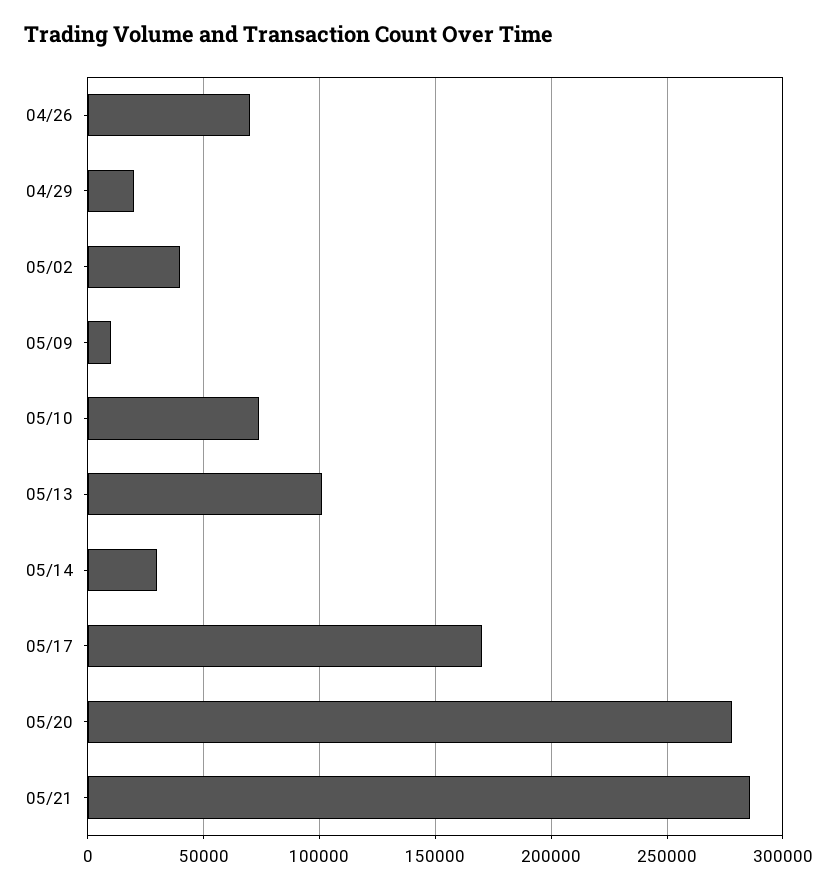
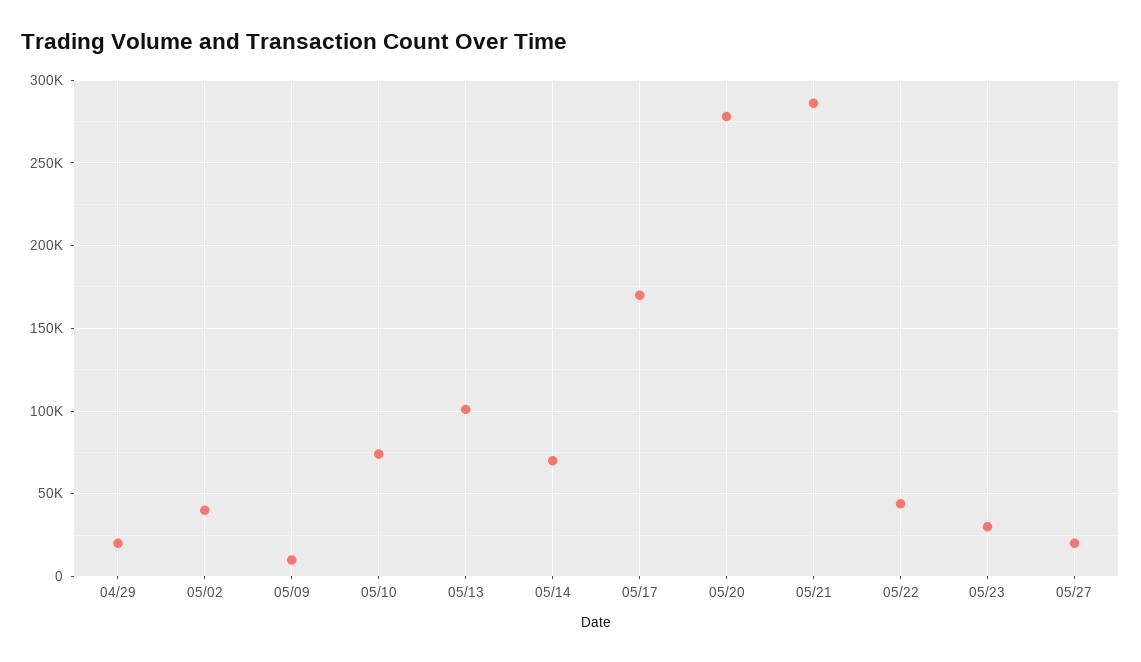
04/26: 70000 -> none
05/14: 30000 -> 70000
05/22: none -> 45000
05/23: none -> 30000
05/27: none -> 20000

